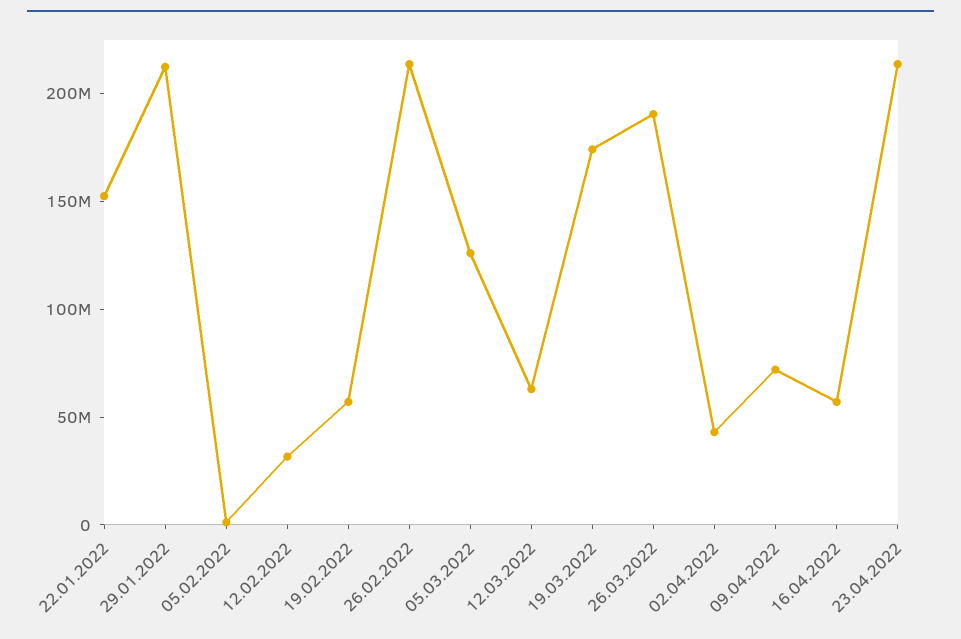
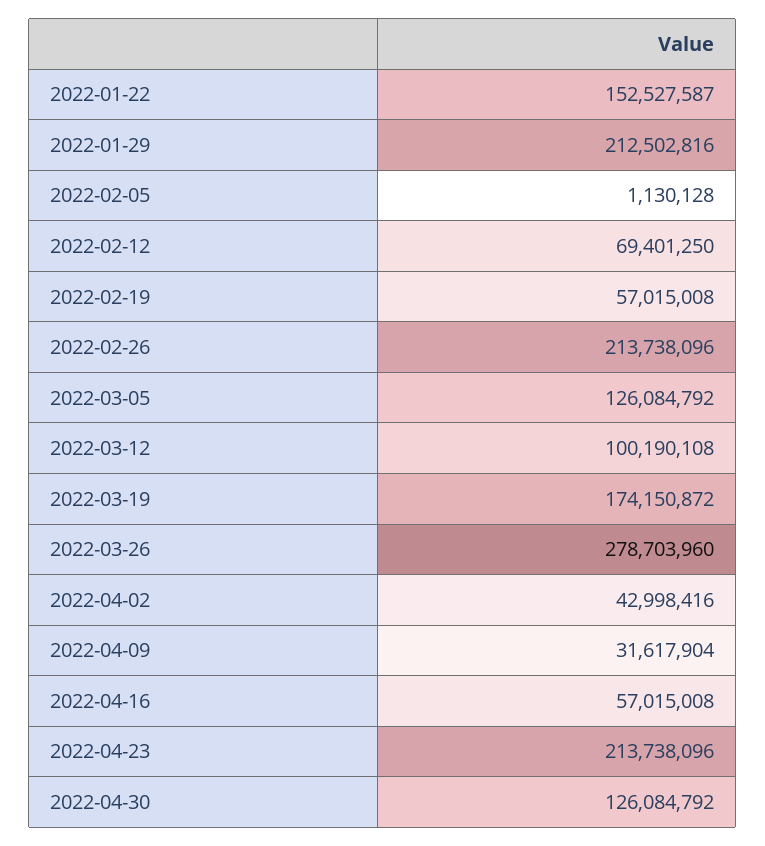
12.02.2022: 30000000 -> 69401250
12.03.2022: 60000000 -> 100190108
26.03.2022: 190000000 -> 278703960
09.04.2022: 70000000 -> 31617904
2022-04-30: none -> 126084792

